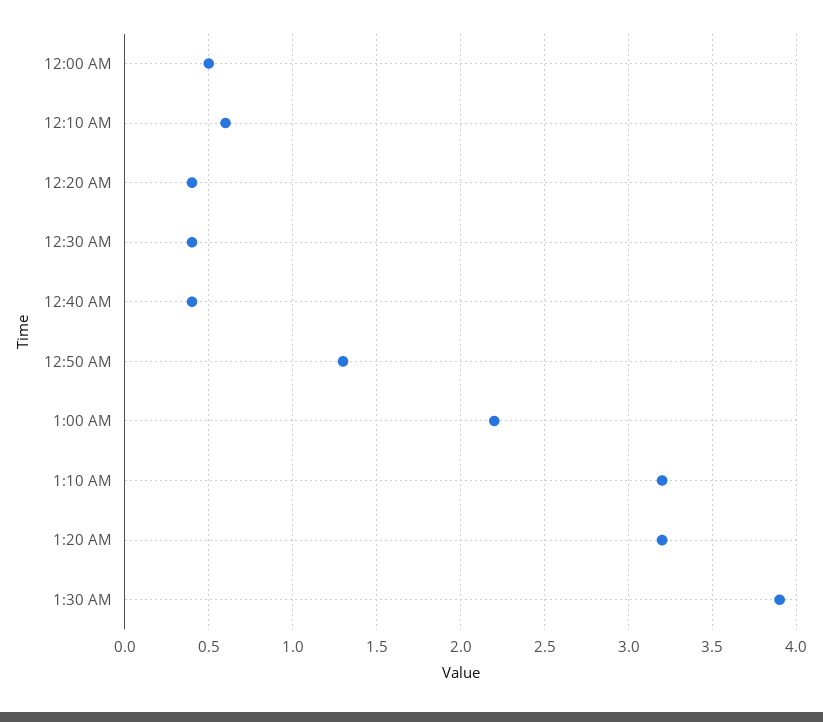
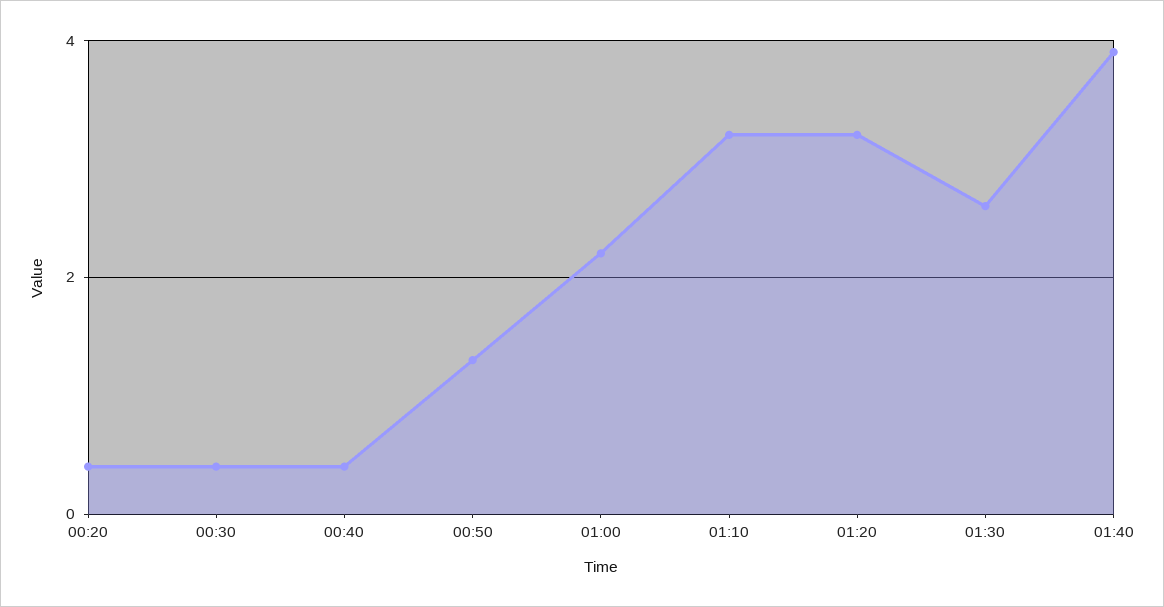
12:00 AM: 0.5 -> none
12:10 AM: 0.6 -> none
1:30 AM: 3.9 -> 2.5
01:40: none -> 4

